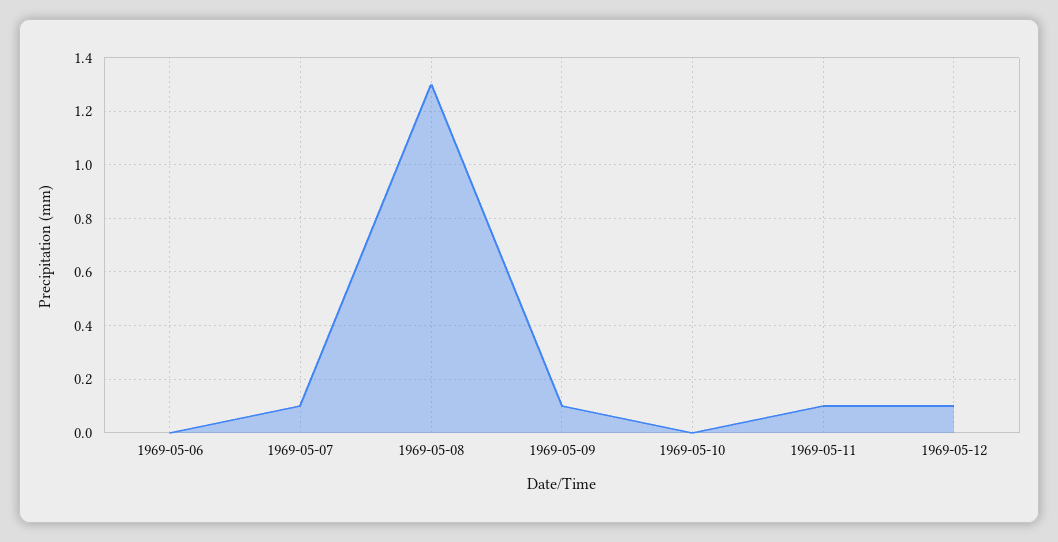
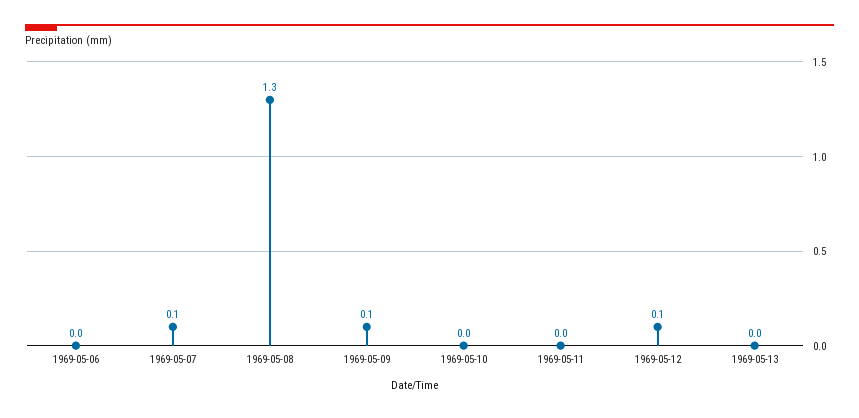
1969-05-11: 0.1 -> 0
1969-05-13: none -> 0

